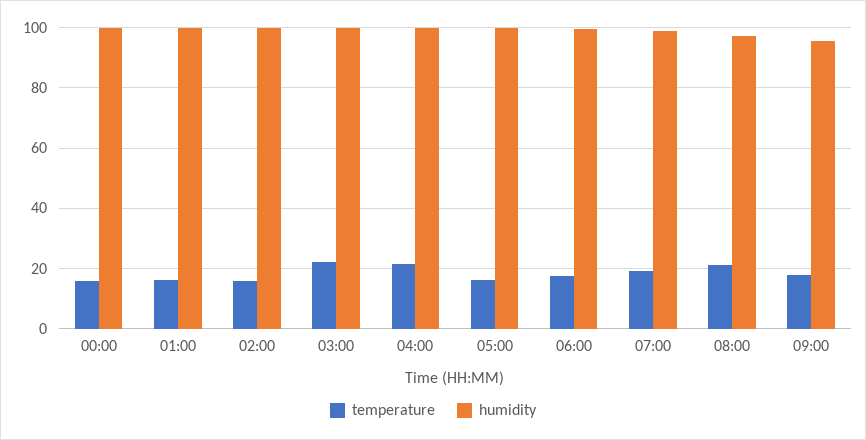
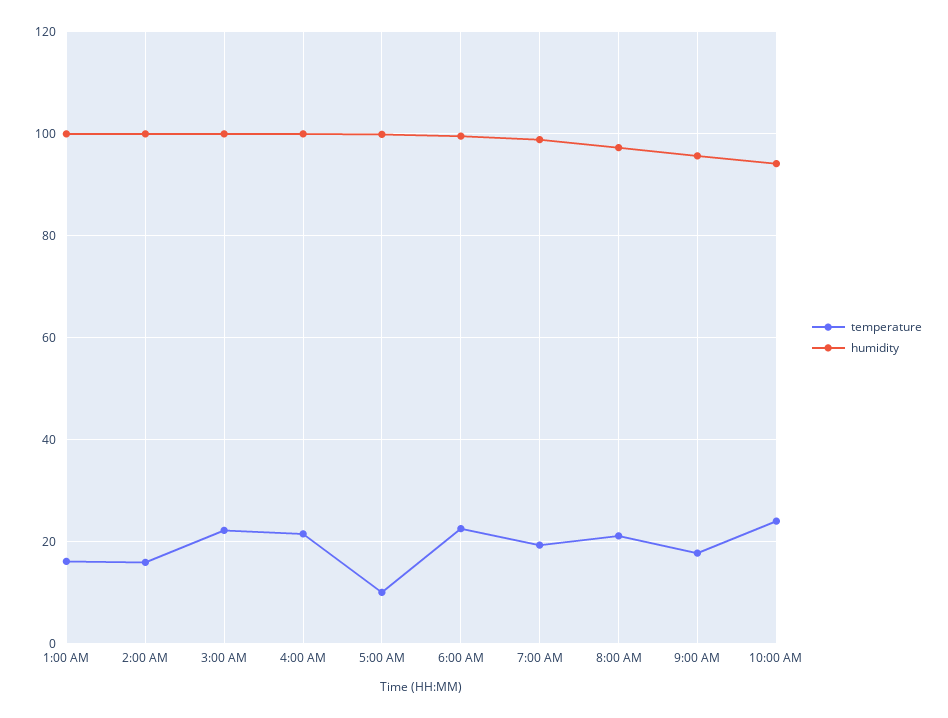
temperature, 00:00: 16 -> none
humidity, 00:00: 100 -> none
temperature, 05:00: 16 -> 10
temperature, 06:00: 18 -> 22
temperature, 10:00 AM: none -> 24
humidity, 10:00 AM: none -> 94

